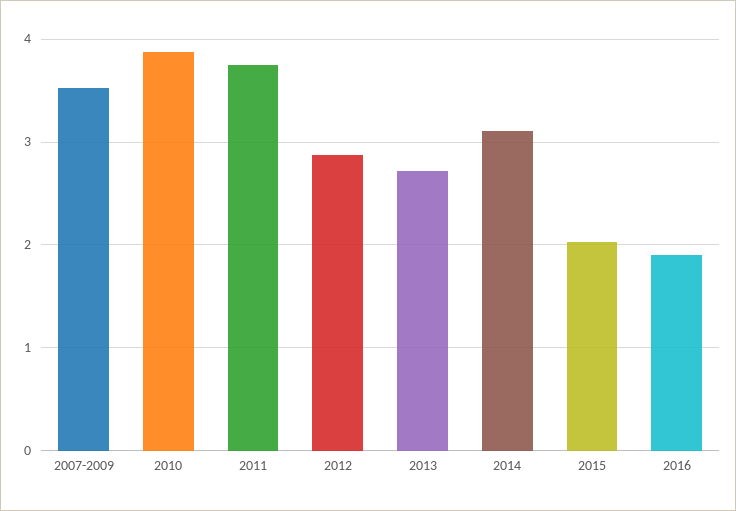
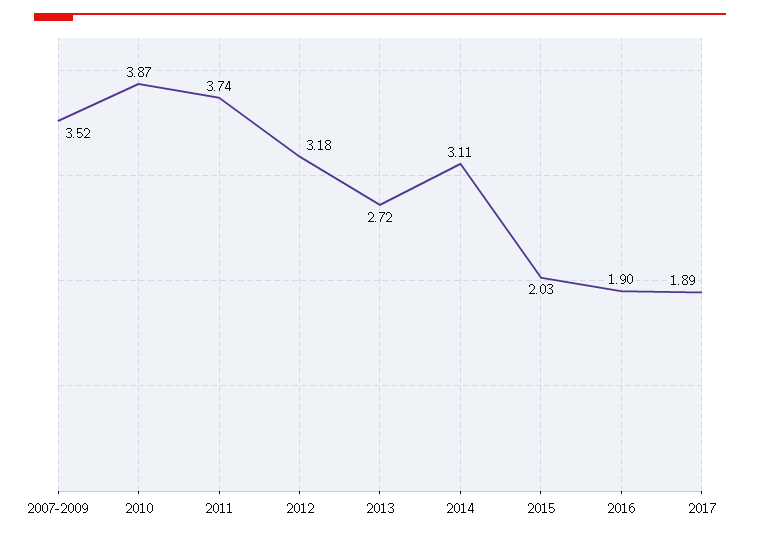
2012: 2.9 -> 3.18
2017: none -> 1.89

